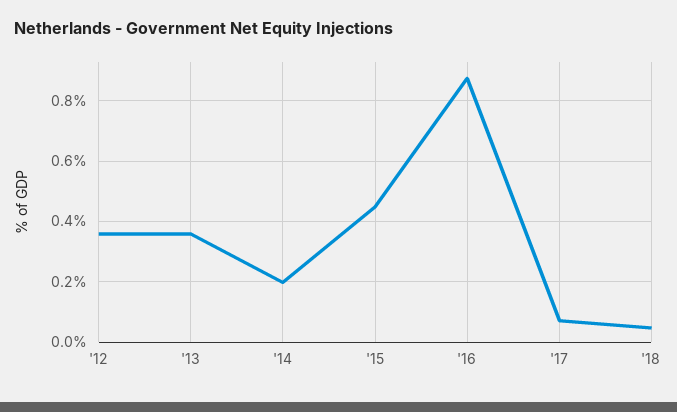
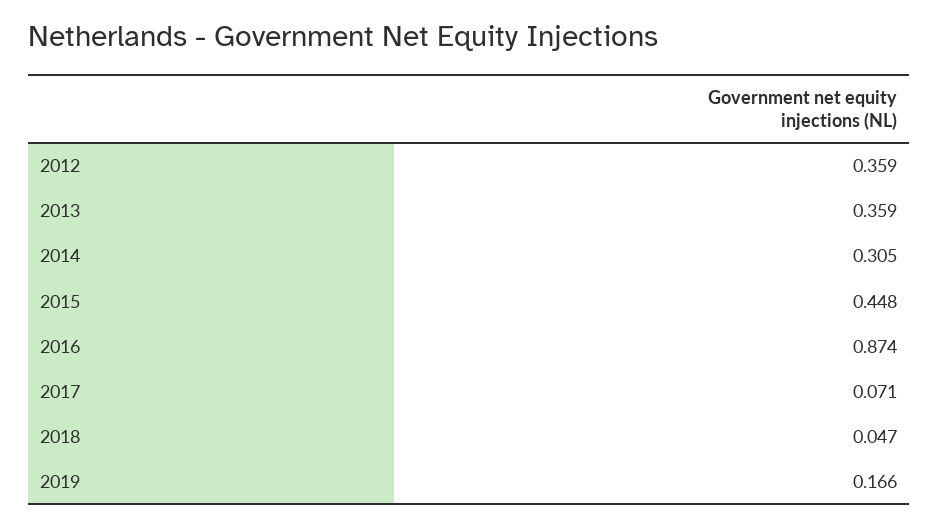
'14: 0.2 -> 0.305
2019: none -> 0.166

